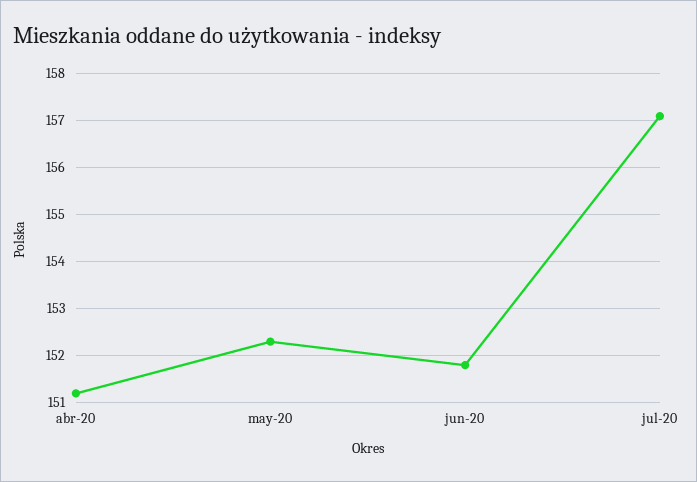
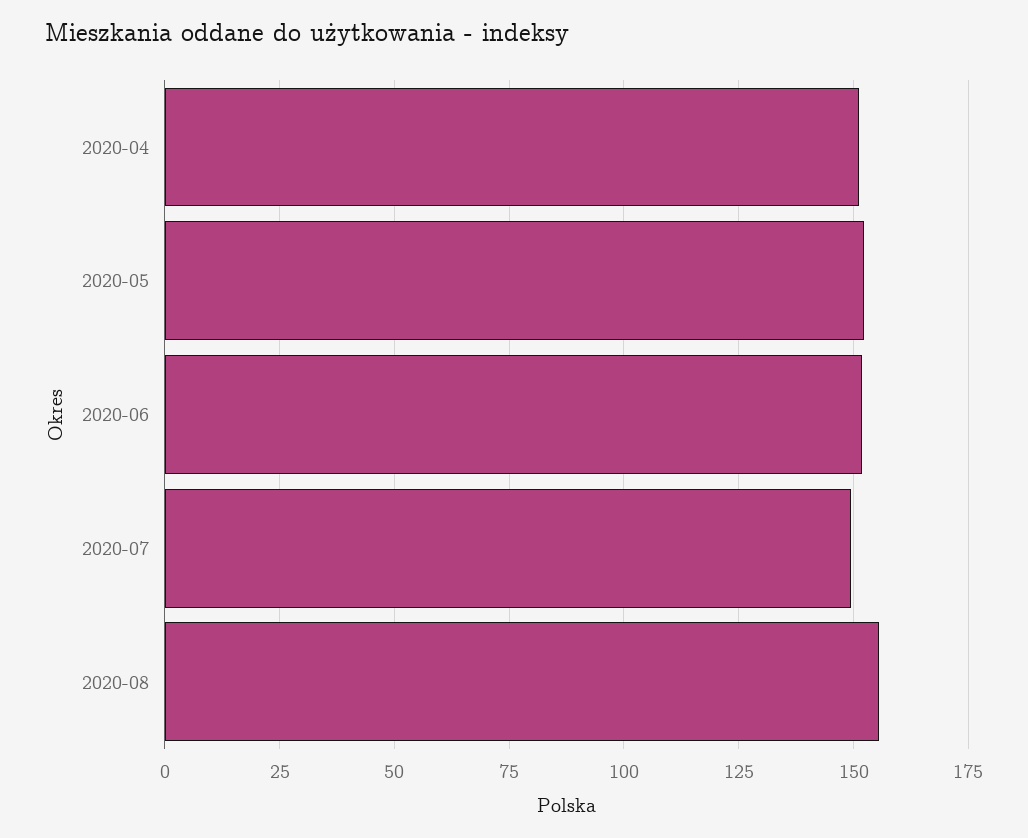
jul-20: 157 -> 150
2020-08: none -> 155

